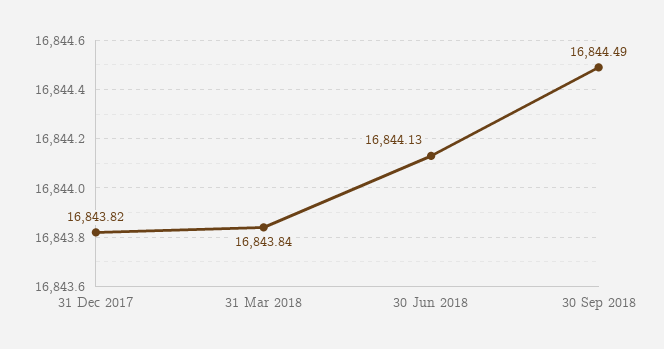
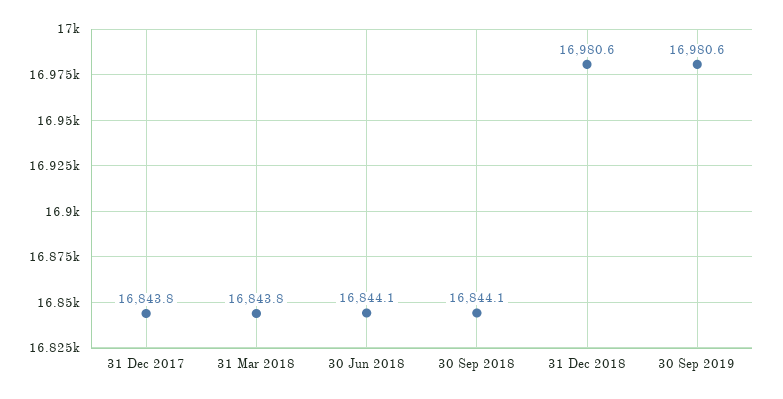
30 Sep 2018: 16844.49 -> 16844.1
31 Dec 2018: none -> 16980.6
30 Sep 2019: none -> 16980.6

